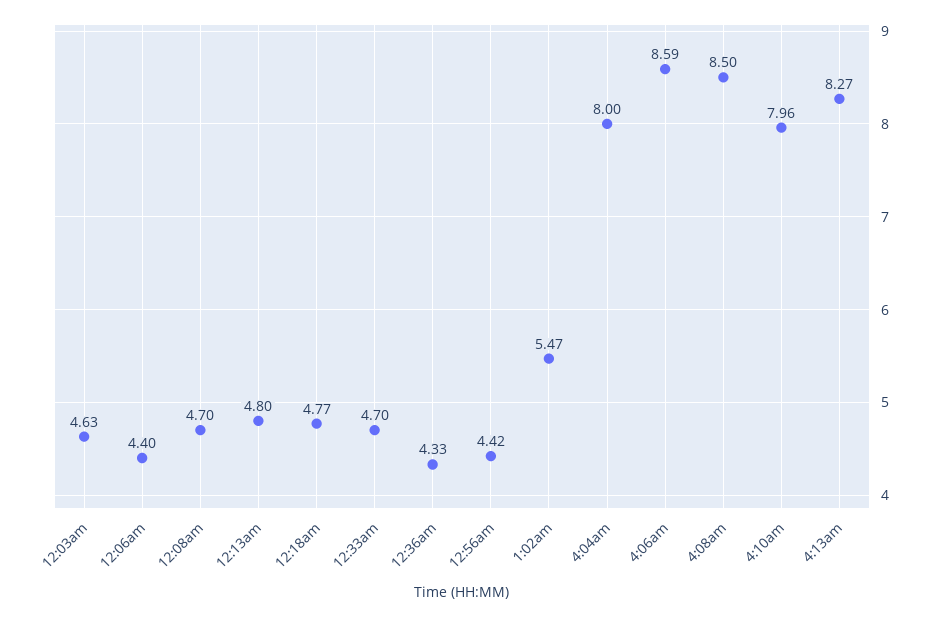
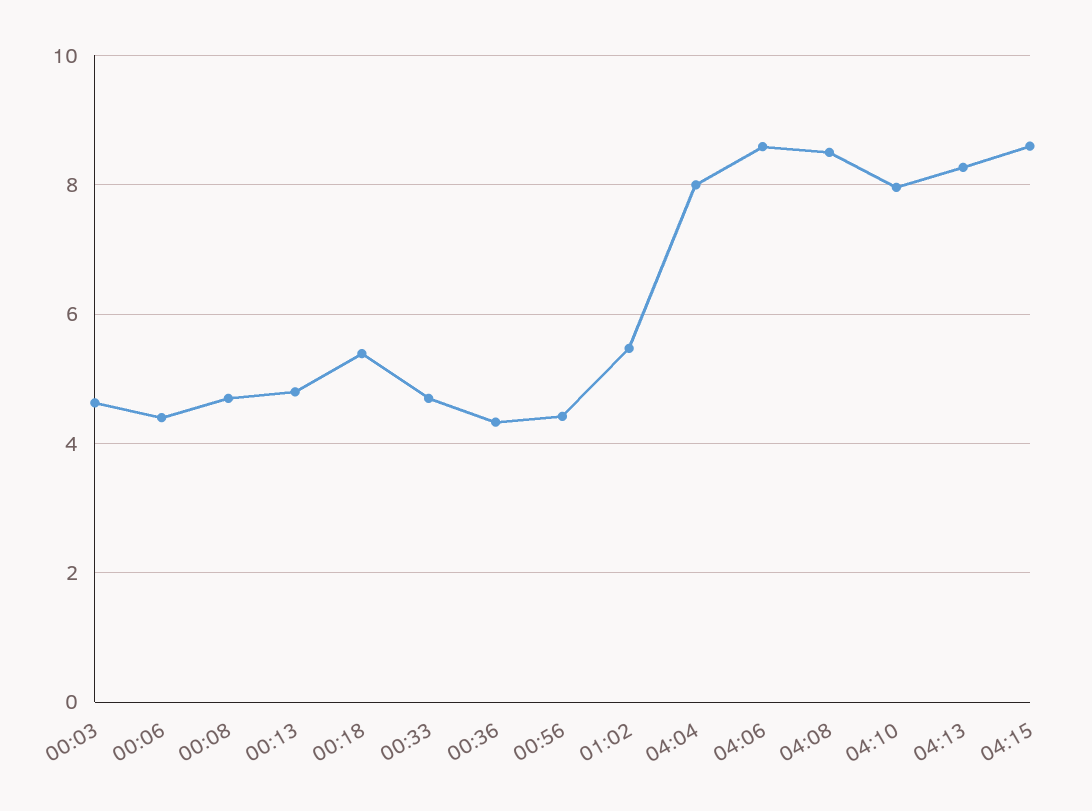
12:18am: 4.77 -> 5.4
04:15: none -> 8.6

